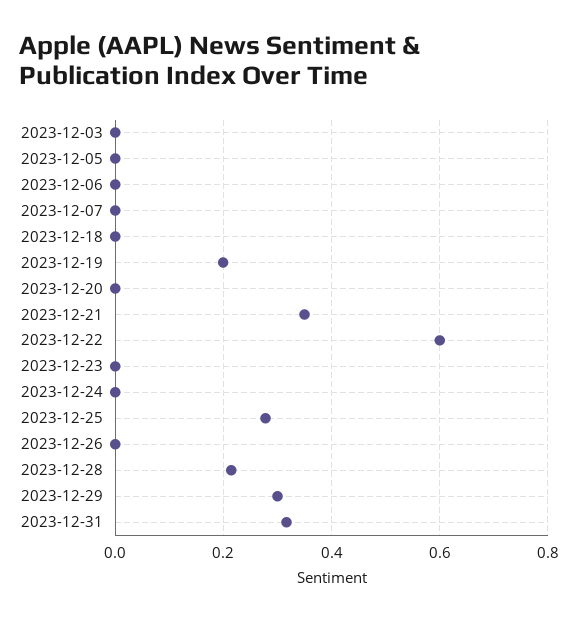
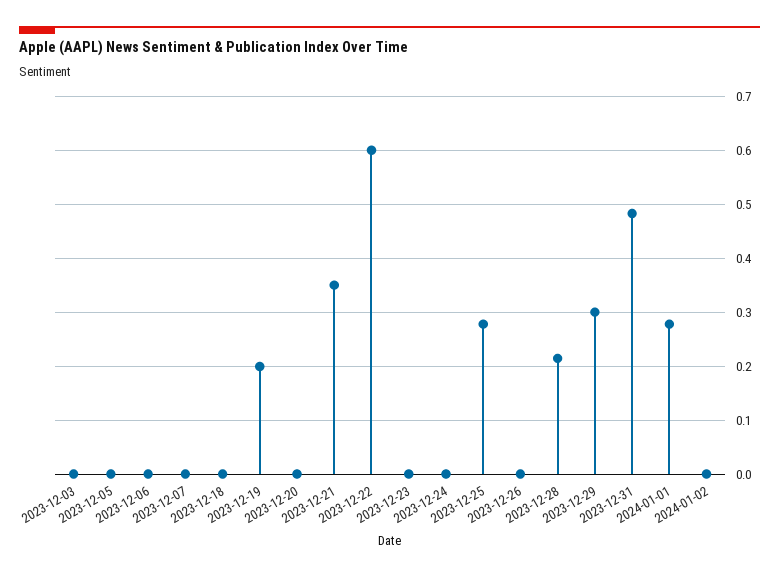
2023-12-31: 0.32 -> 0.48
2024-01-01: none -> 0.28
2024-01-02: none -> 0

